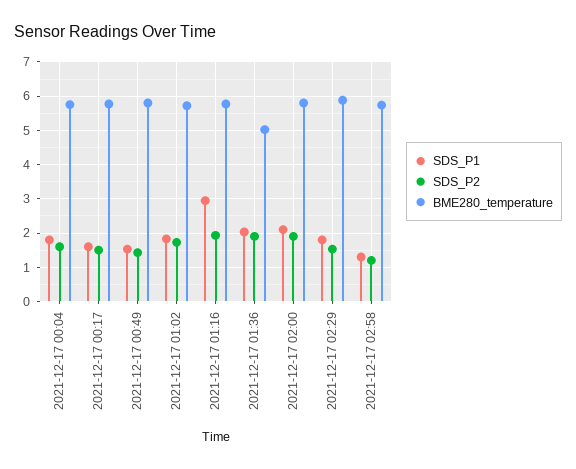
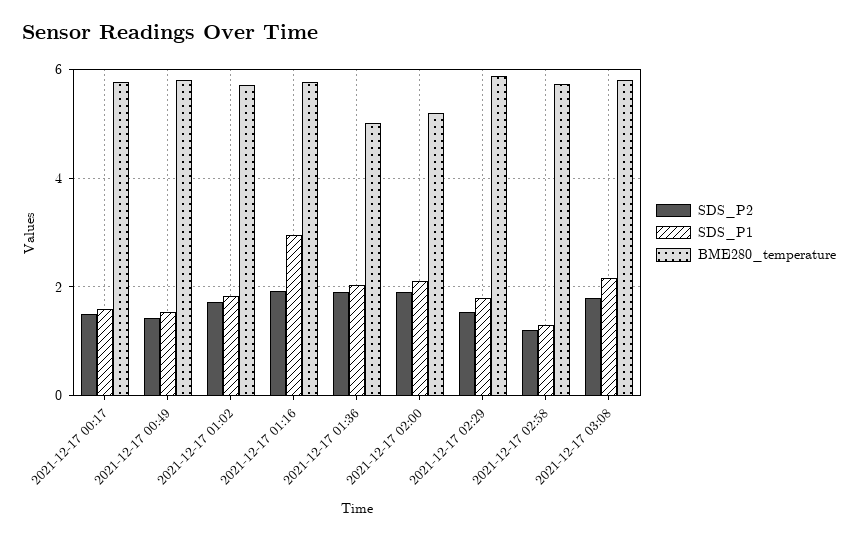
SDS_P1, 2021-12-17 00:04: 1.8 -> none
SDS_P2, 2021-12-17 00:04: 1.6 -> none
BME280_temperature, 2021-12-17 00:04: 5.8 -> none
BME280_temperature, 2021-12-17 02:00: 5.8 -> 5.2
SDS_P2, 2021-12-17 03:08: none -> 1.8
SDS_P1, 2021-12-17 03:08: none -> 2.2
BME280_temperature, 2021-12-17 03:08: none -> 5.8

